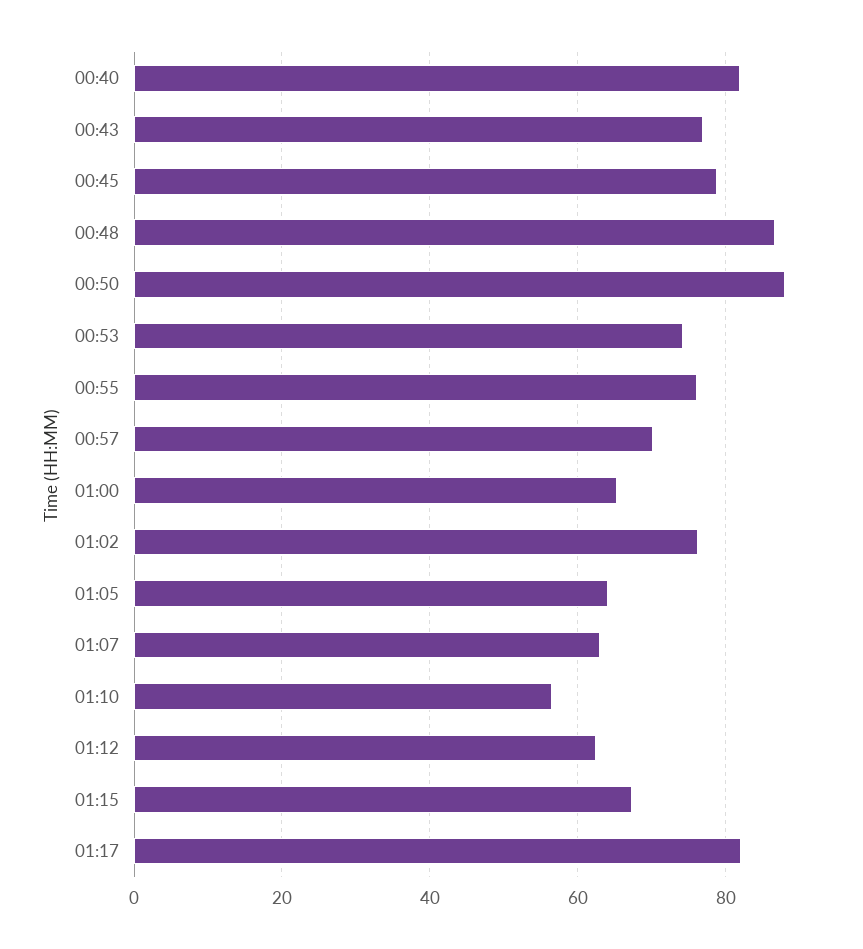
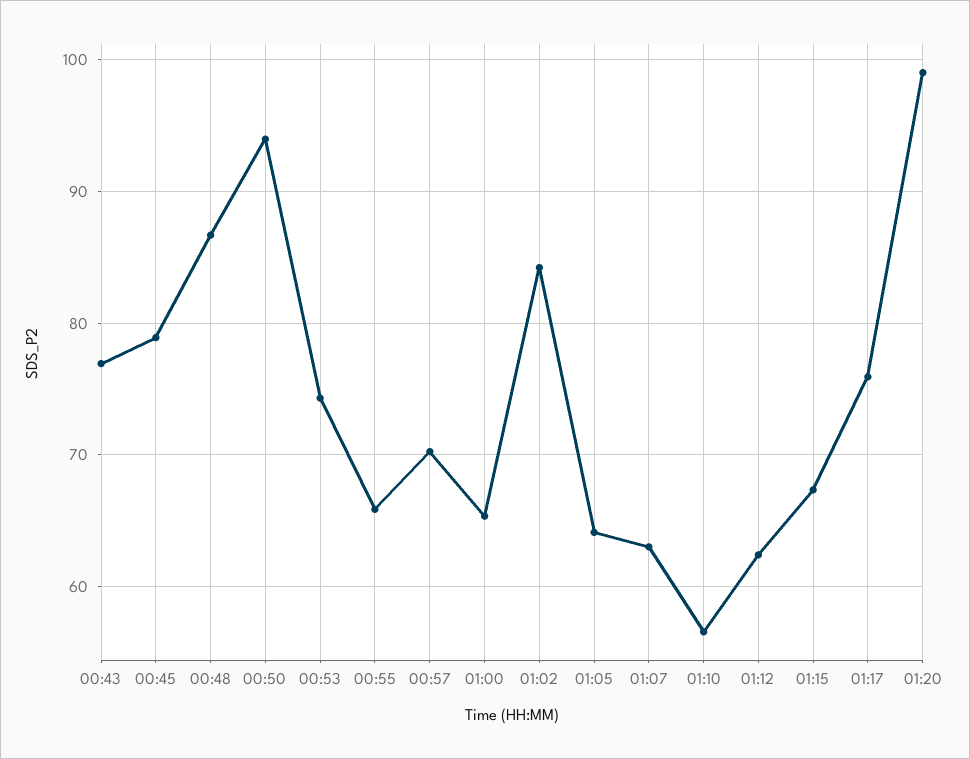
00:40: 82 -> none
00:50: 88 -> 94
00:55: 76 -> 66
01:02: 76 -> 84
01:17: 82 -> 76
01:20: none -> 99

